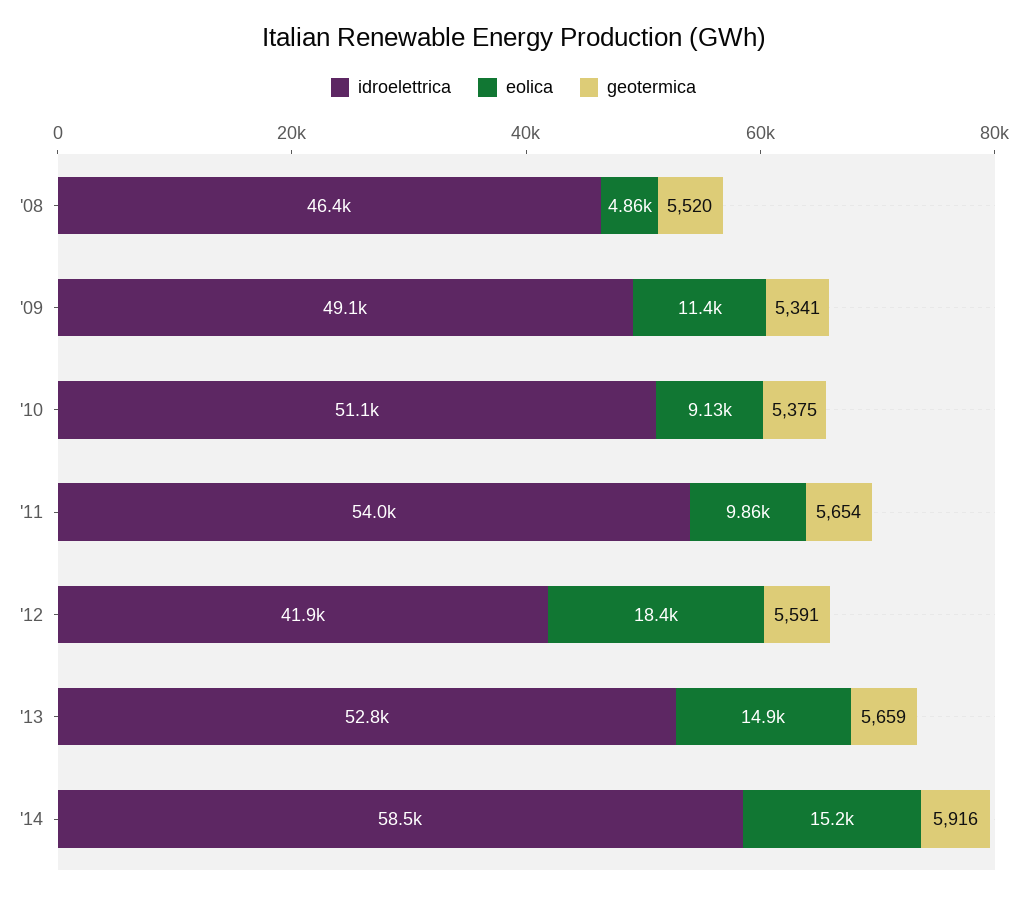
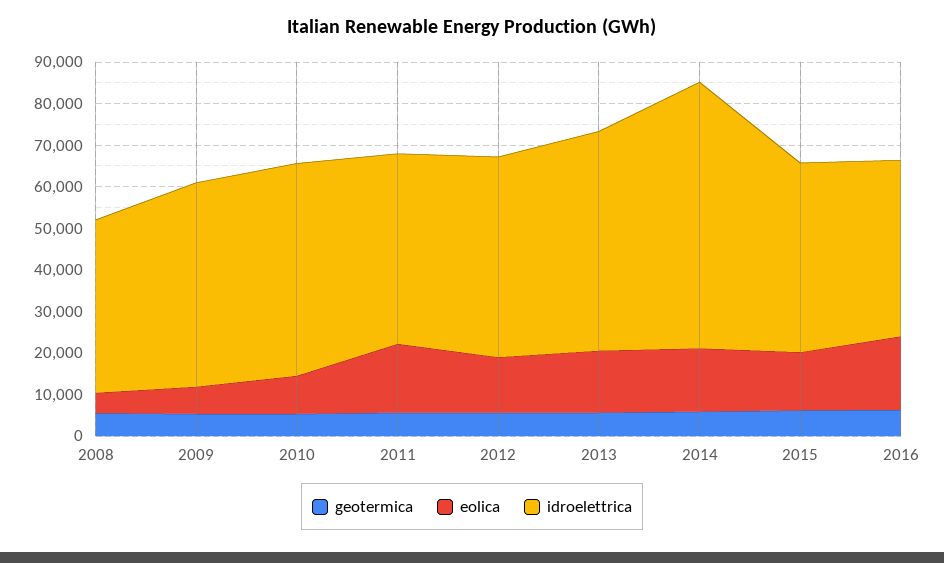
idroelettrica, '08: 46400 -> 42000
eolica, '09: 11400 -> 6000
idroelettrica, '11: 54000 -> 46000
eolica, '11: 9860 -> 16000
idroelettrica, '12: 41900 -> 48000
eolica, '12: 18400 -> 14000
idroelettrica, '14: 58500 -> 64000
geotermica, 2015: none -> 6000
eolica, 2015: none -> 14000
idroelettrica, 2015: none -> 46000
geotermica, 2016: none -> 6000
eolica, 2016: none -> 18000
idroelettrica, 2016: none -> 42000

